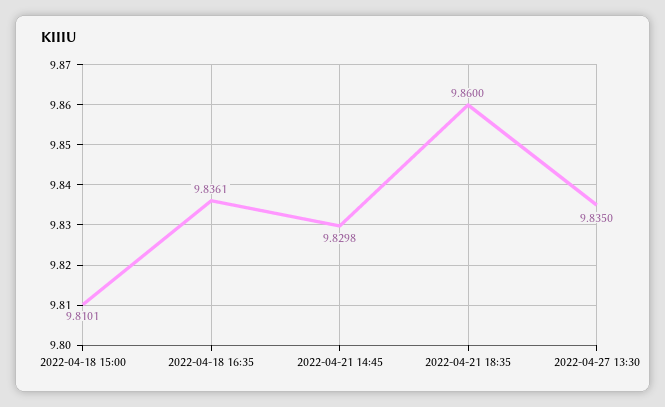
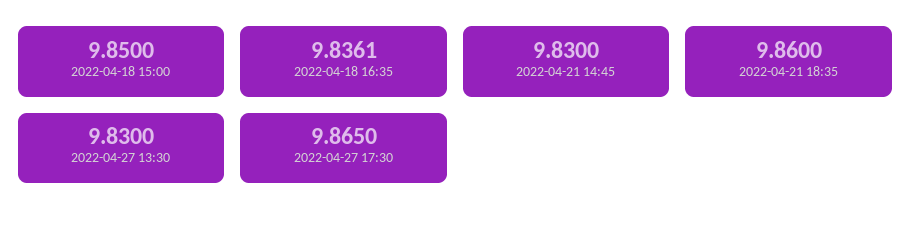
2022-04-18 15:00: 9.8101 -> 9.85
2022-04-21 14:45: 9.8298 -> 9.83
2022-04-27 13:30: 9.835 -> 9.83
2022-04-27 17:30: none -> 9.865

